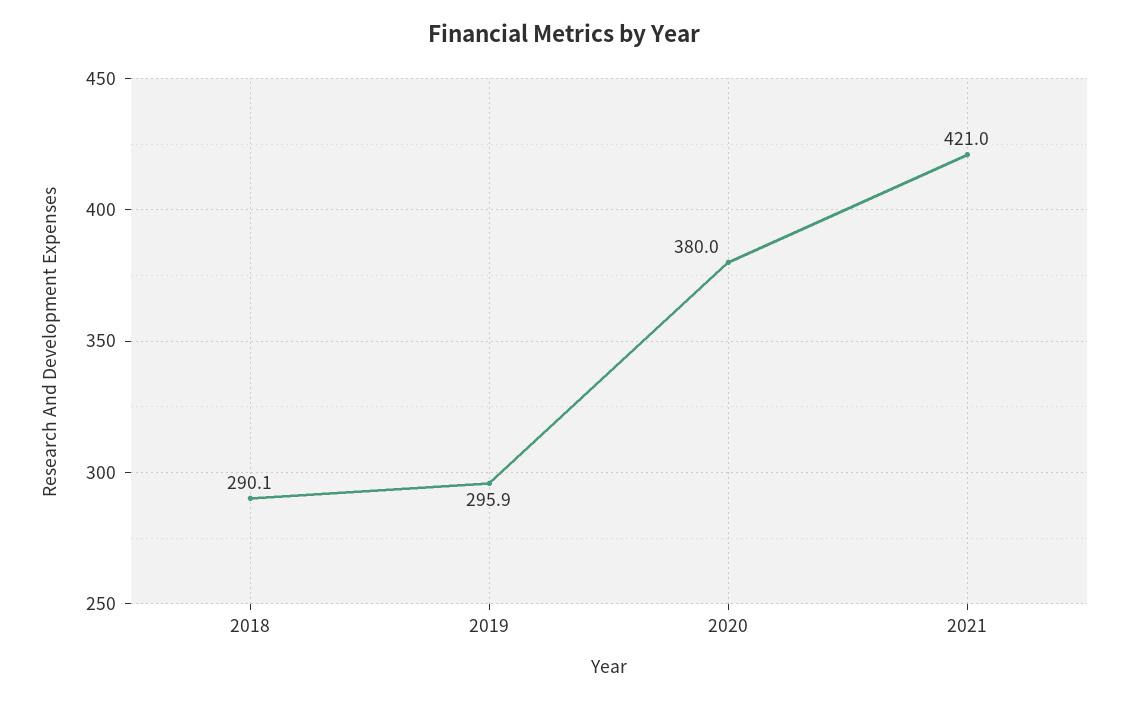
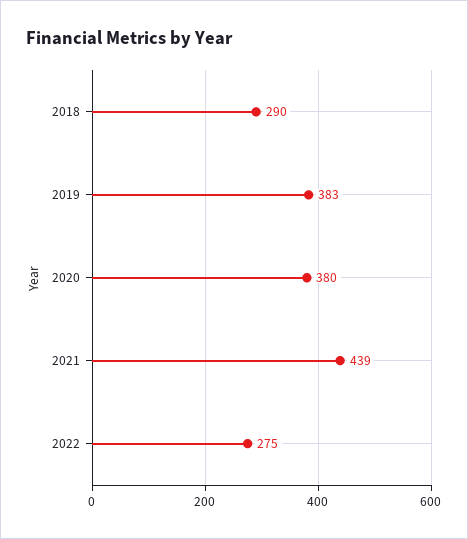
2019: 295.9 -> 383
2021: 421 -> 439
2022: none -> 275

